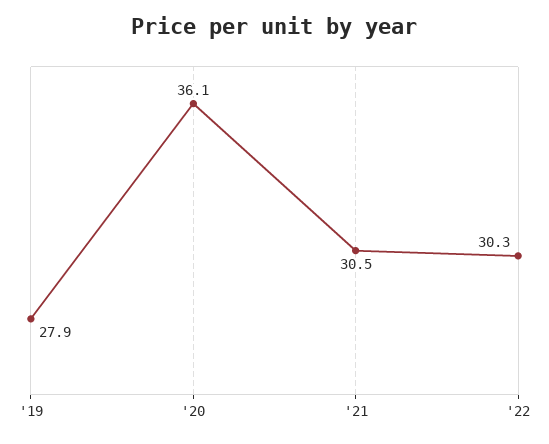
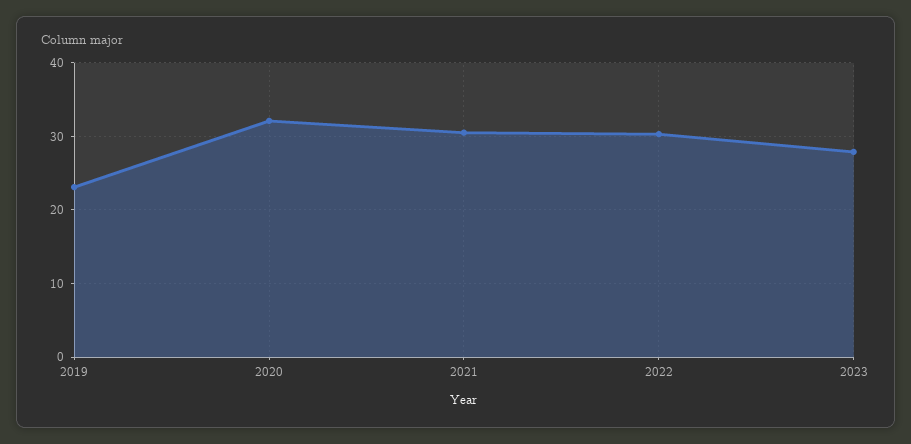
'19: 27.9 -> 23
'20: 36.1 -> 32
2023: none -> 28

